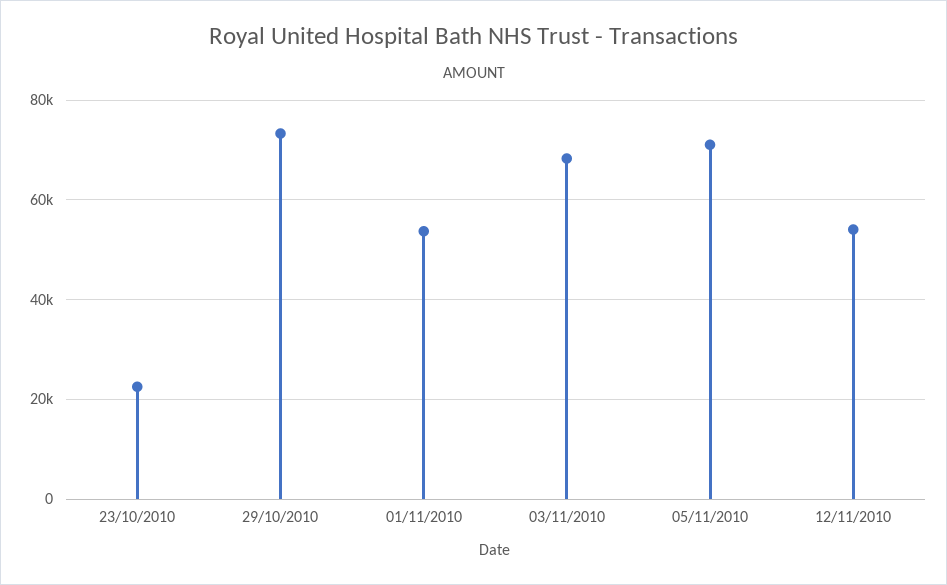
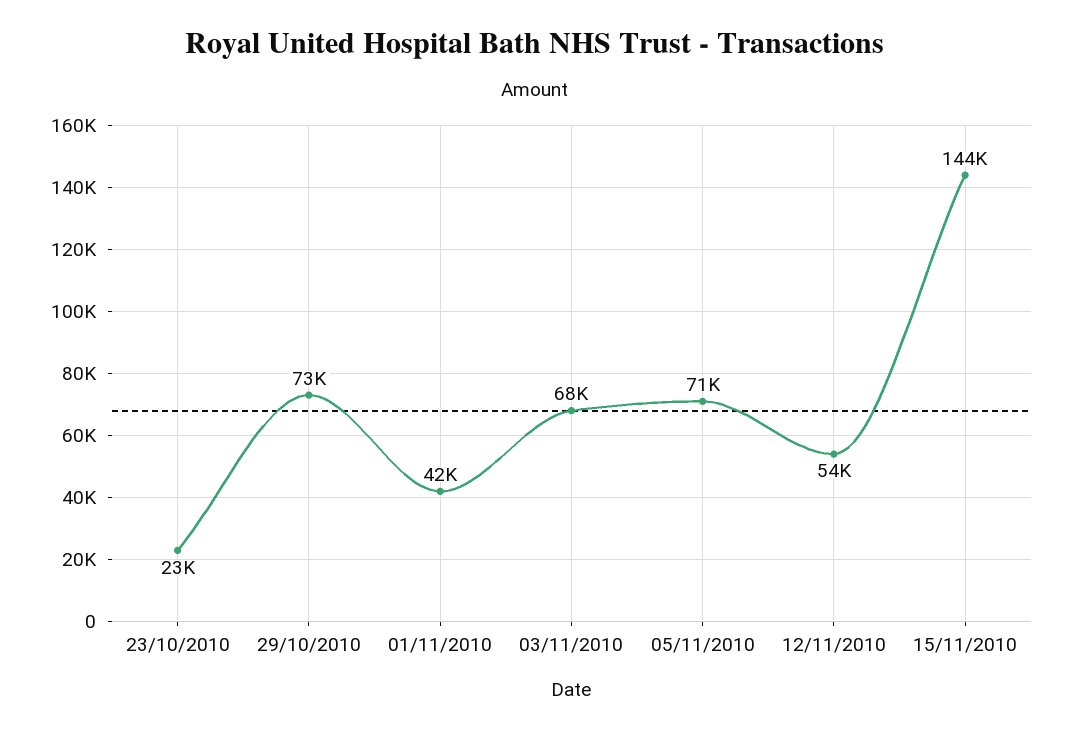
01/11/2010: 54000 -> 42000
15/11/2010: none -> 144000

